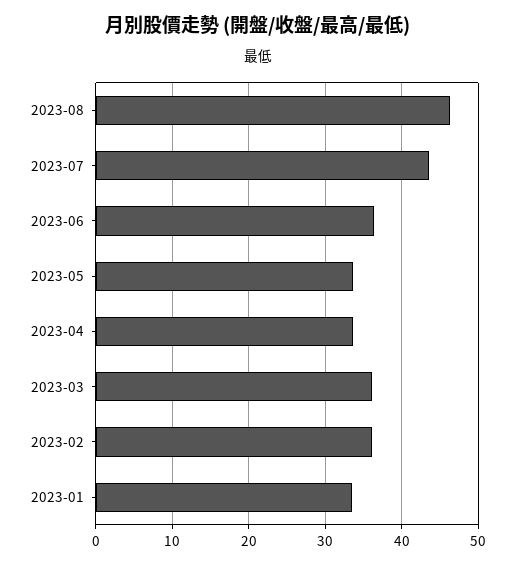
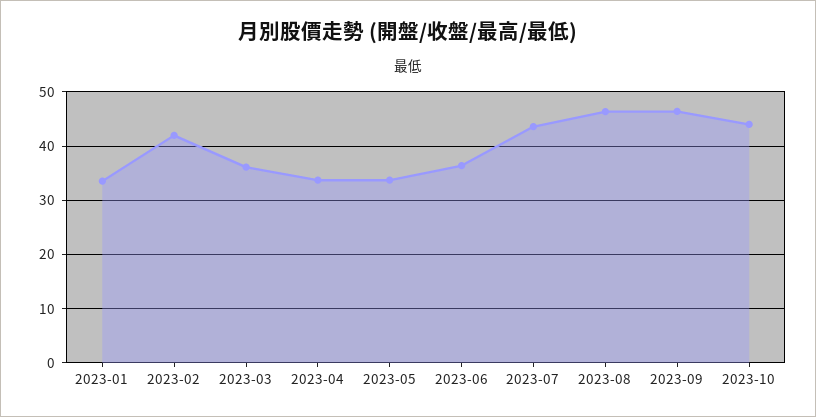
2023-02: 36 -> 42
2023-09: none -> 46
2023-10: none -> 44

